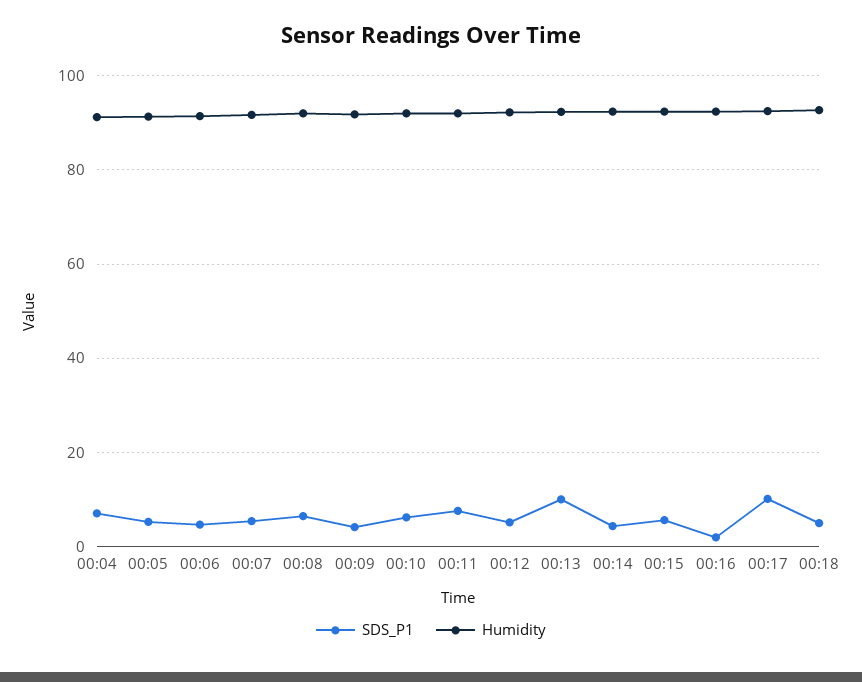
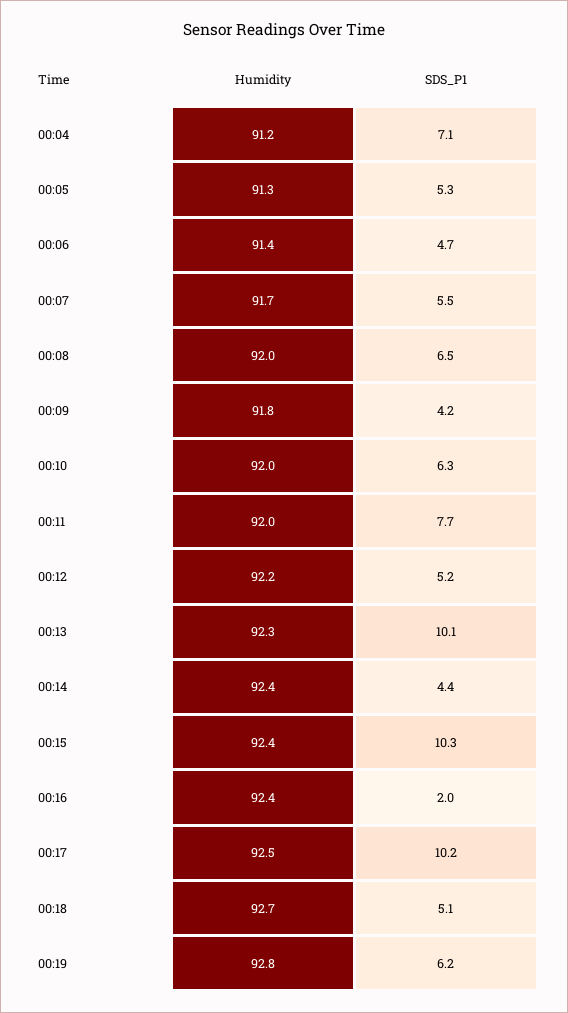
SDS_P1, 00:15: 6 -> 10.3
Humidity, 00:19: none -> 92.8
SDS_P1, 00:19: none -> 6.2

